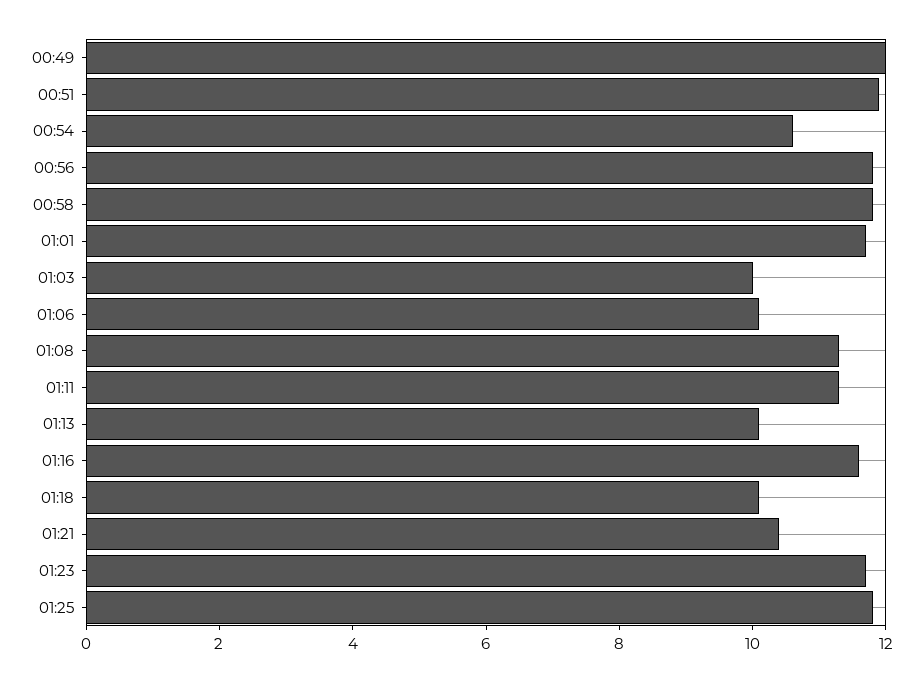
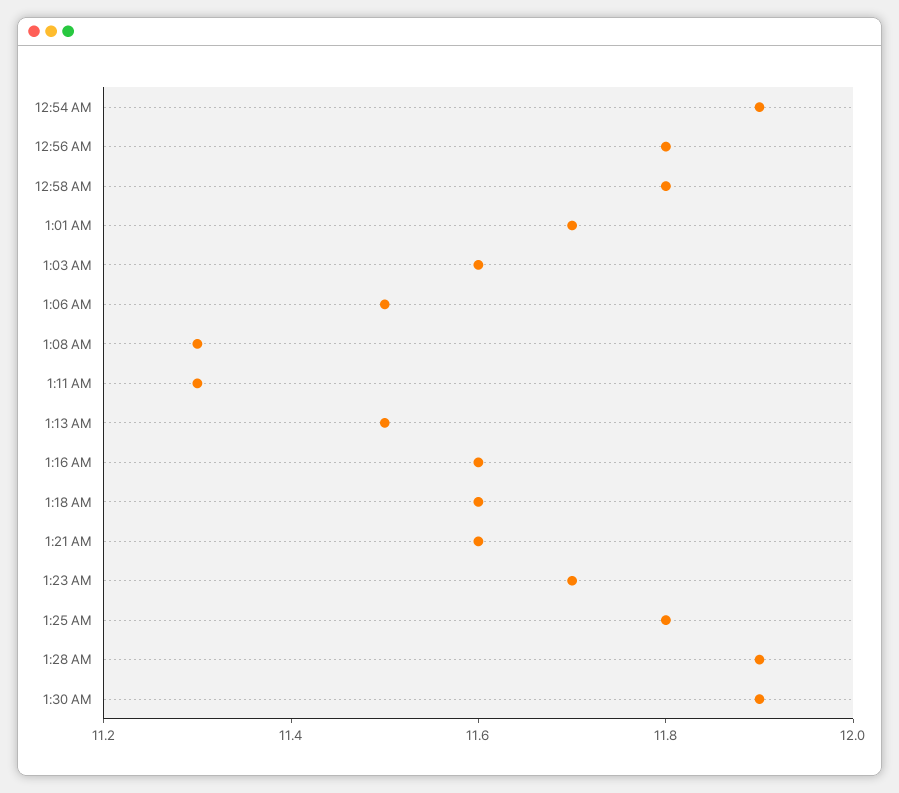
00:49: 12 -> none
00:51: 12 -> none
00:54: 10.5 -> 11.9
01:03: 10 -> 11.6
01:06: 10 -> 11.5
01:13: 10 -> 11.5
01:18: 10 -> 11.6
01:21: 10.5 -> 11.6
1:28 AM: none -> 11.9
1:30 AM: none -> 11.9

